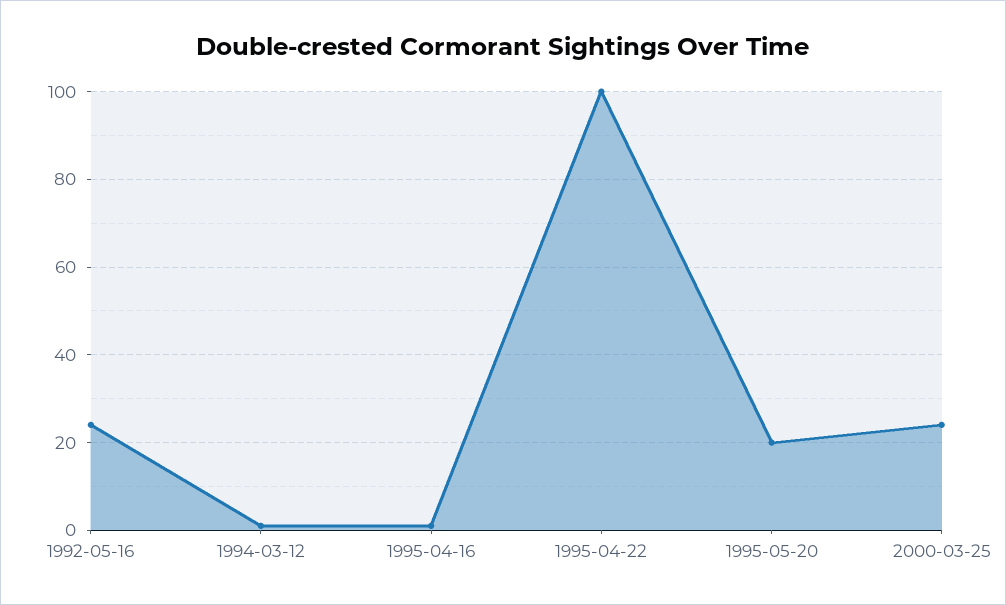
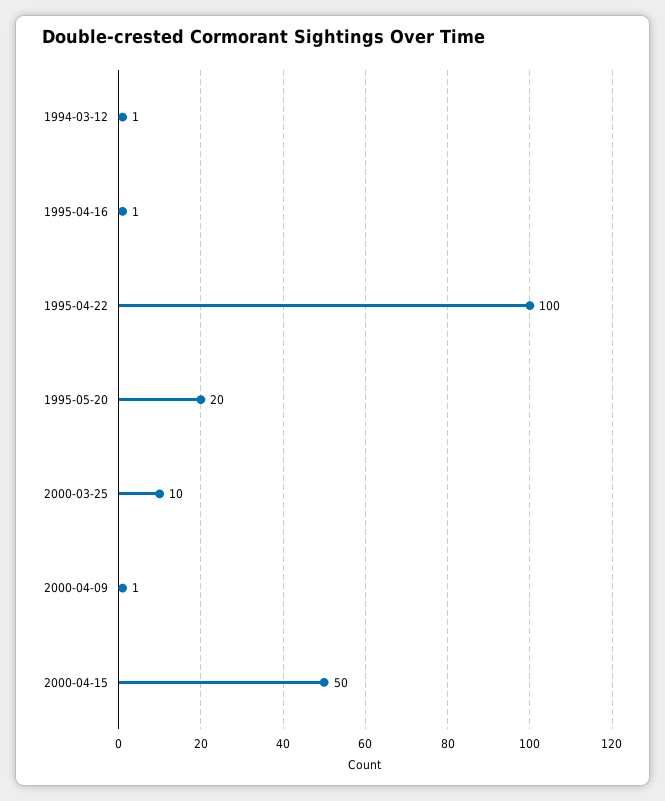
1992-05-16: 25 -> none
2000-03-25: 25 -> 10
2000-04-09: none -> 1
2000-04-15: none -> 50

